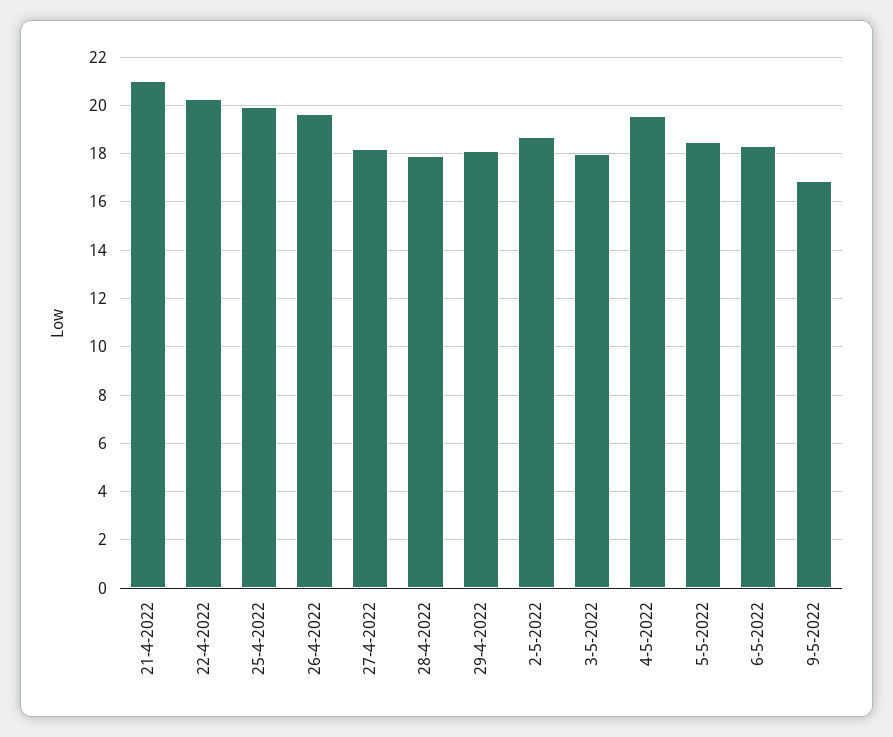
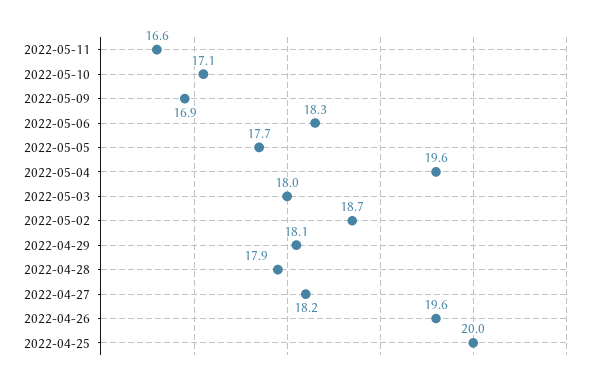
21-4-2022: 21 -> none
22-4-2022: 20.25 -> none
5-5-2022: 18.5 -> 17.7
2022-05-11: none -> 16.6
2022-05-10: none -> 17.1

